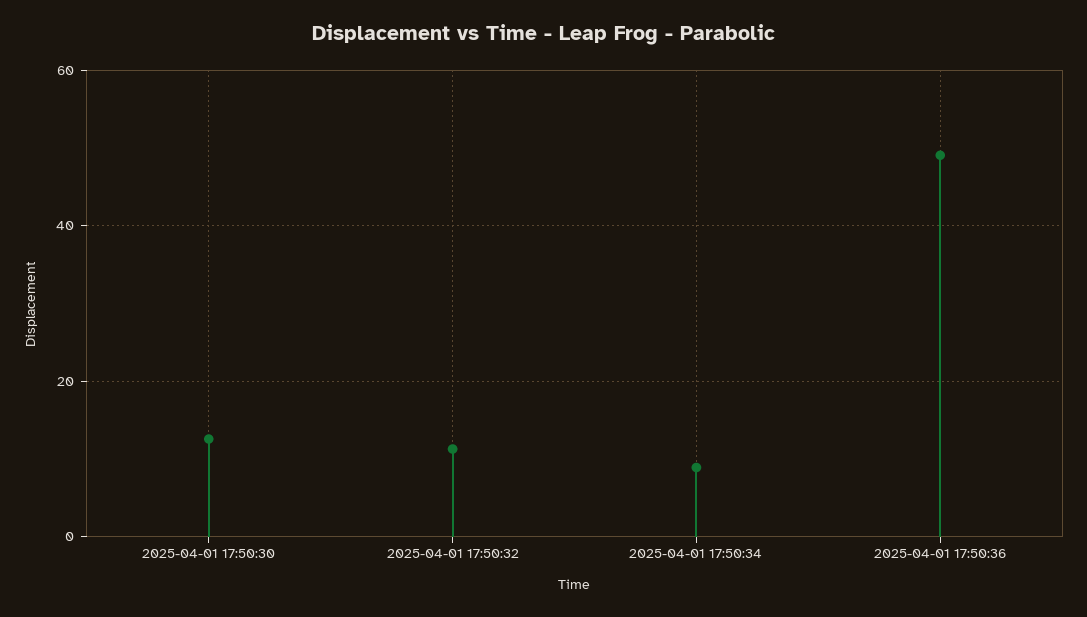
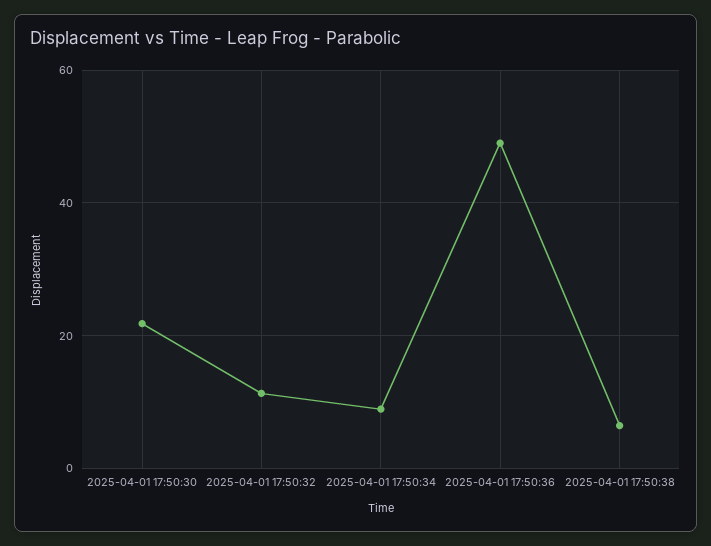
2025-04-01 17:50:30: 12 -> 22
2025-04-01 17:50:38: none -> 6

